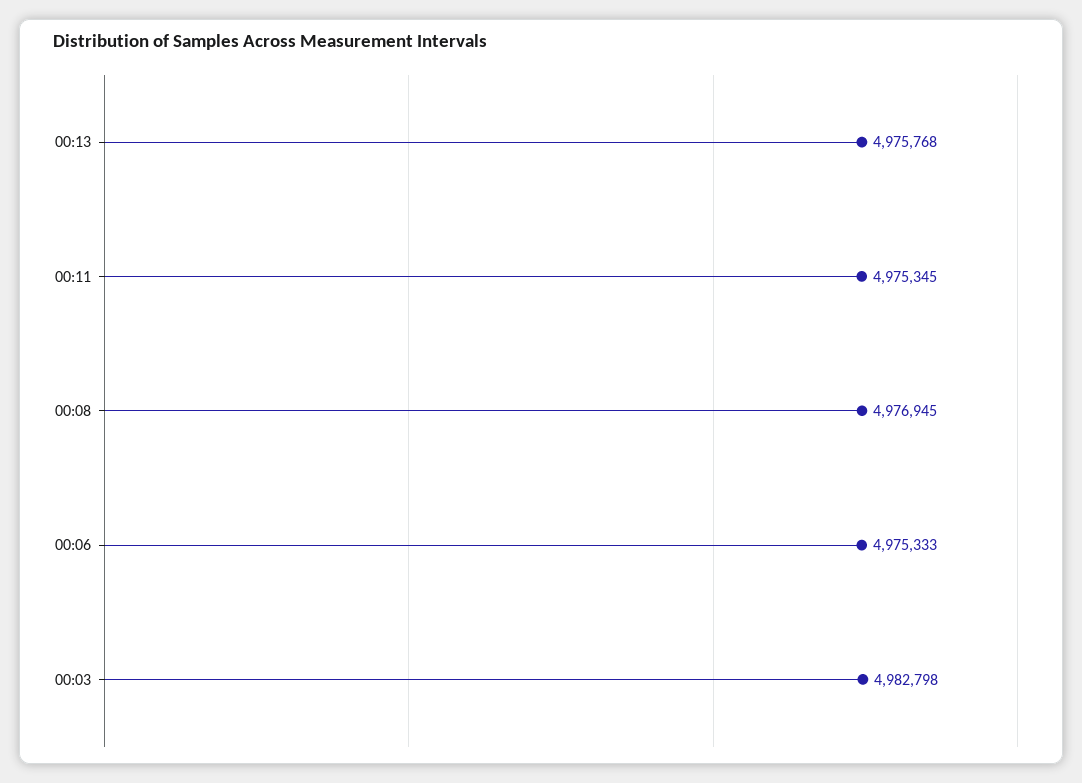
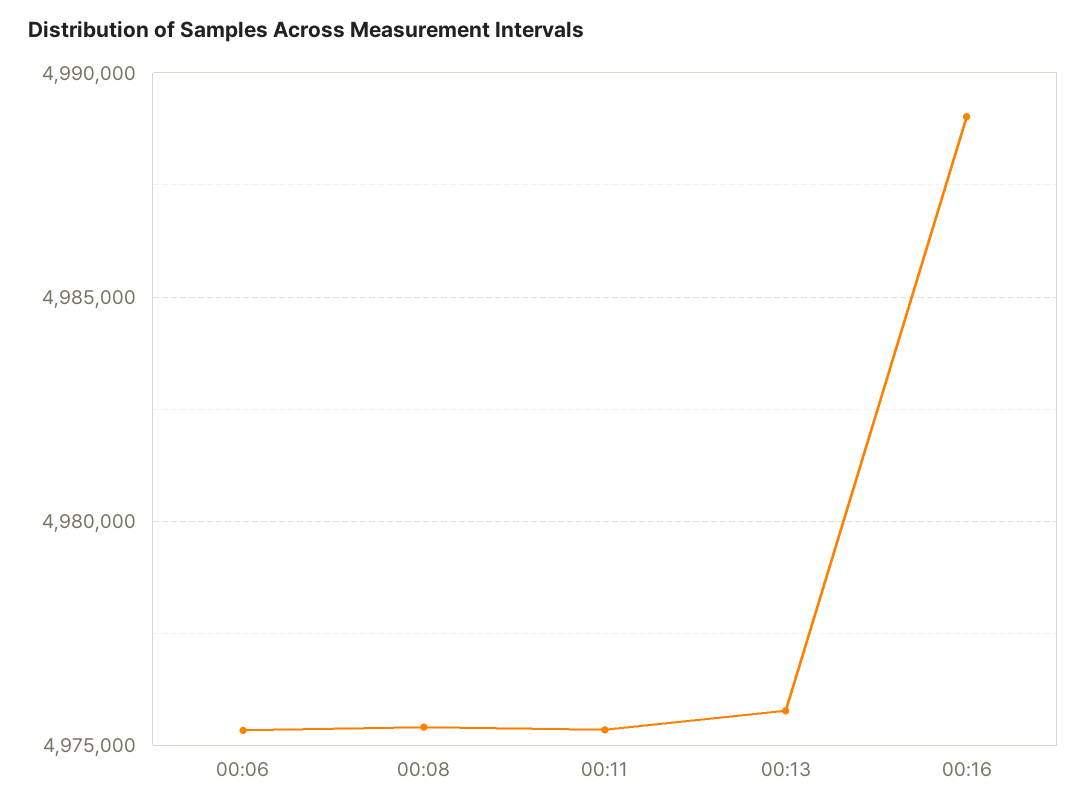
00:08: 4976945 -> 4975500
00:03: 4982798 -> none
00:16: none -> 4989000

